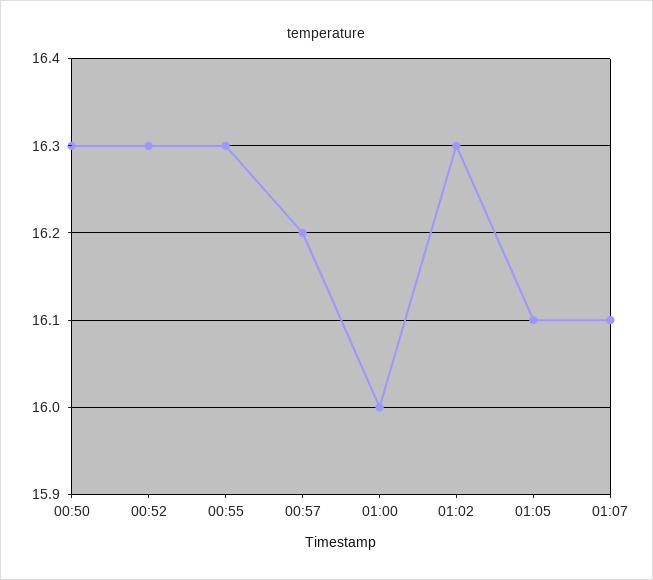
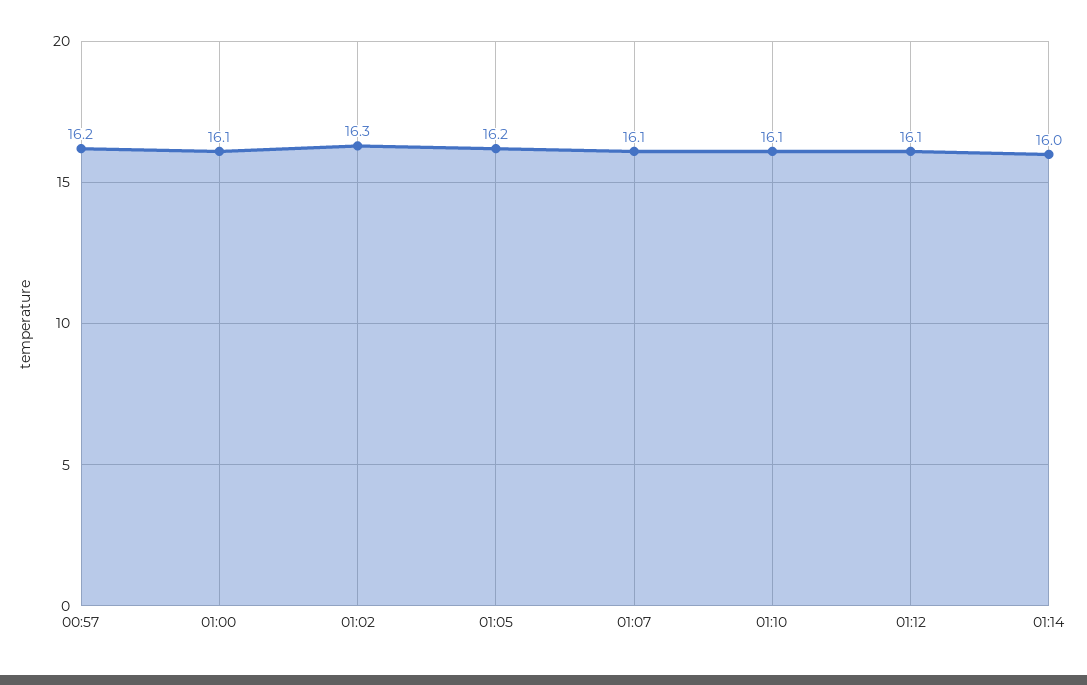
00:50: 16.3 -> none
00:52: 16.3 -> none
00:55: 16.3 -> none
01:00: 16 -> 16.1
01:05: 16.1 -> 16.2
01:10: none -> 16.1
01:12: none -> 16.1
01:14: none -> 16

